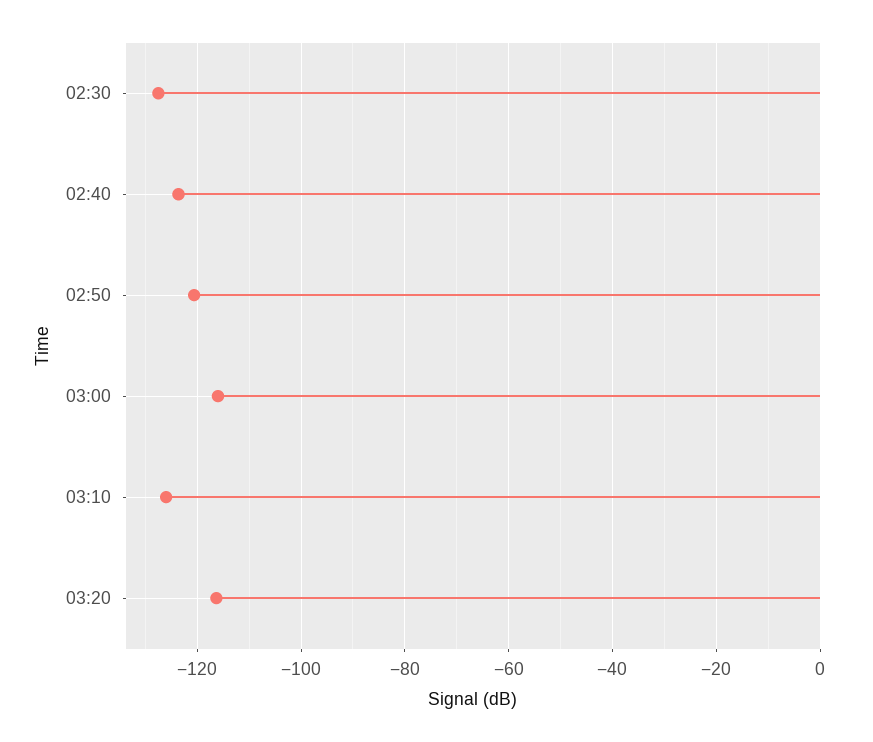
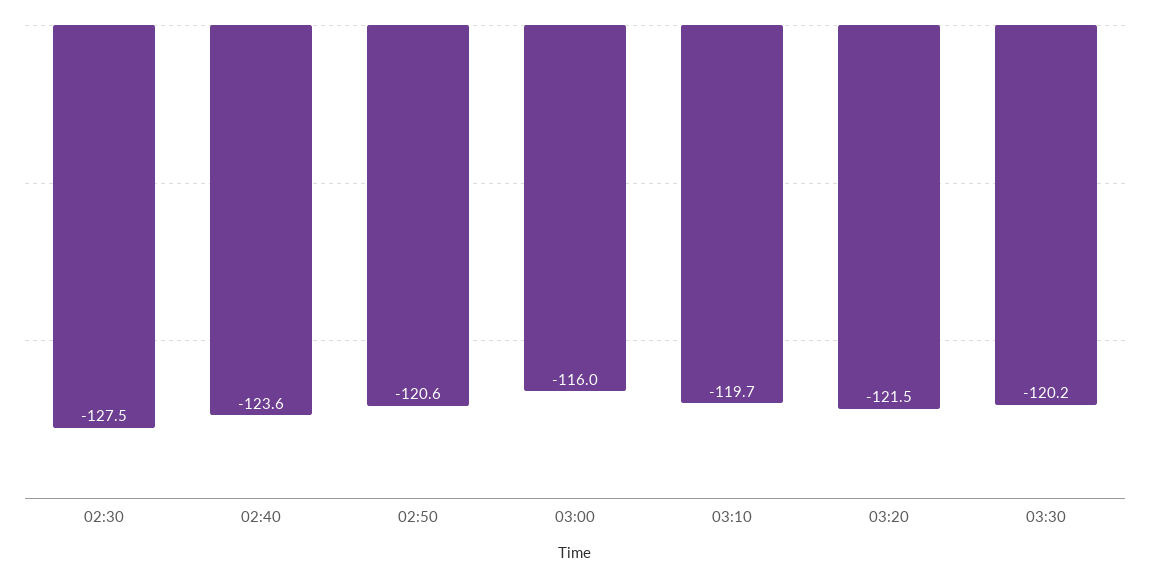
03:10: -126 -> -119.7
03:20: -116 -> -121.5
03:30: none -> -120.2

